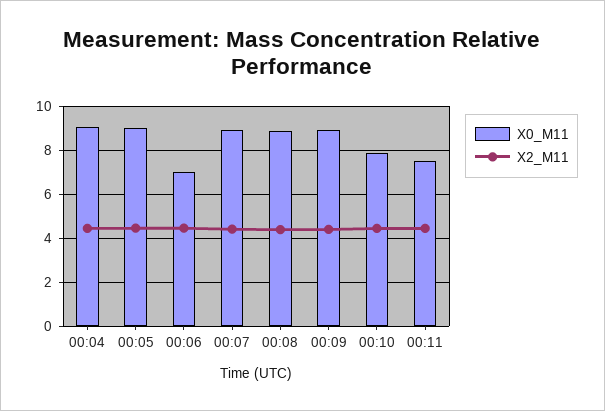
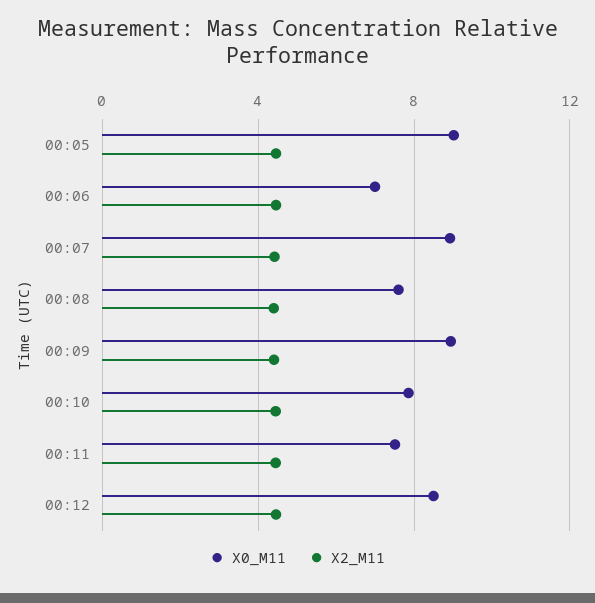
X0_M11, 00:04: 9 -> none
X2_M11, 00:04: 4.5 -> none
X0_M11, 00:08: 9 -> 7.5
X0_M11, 00:12: none -> 8.5
X2_M11, 00:12: none -> 4.5

